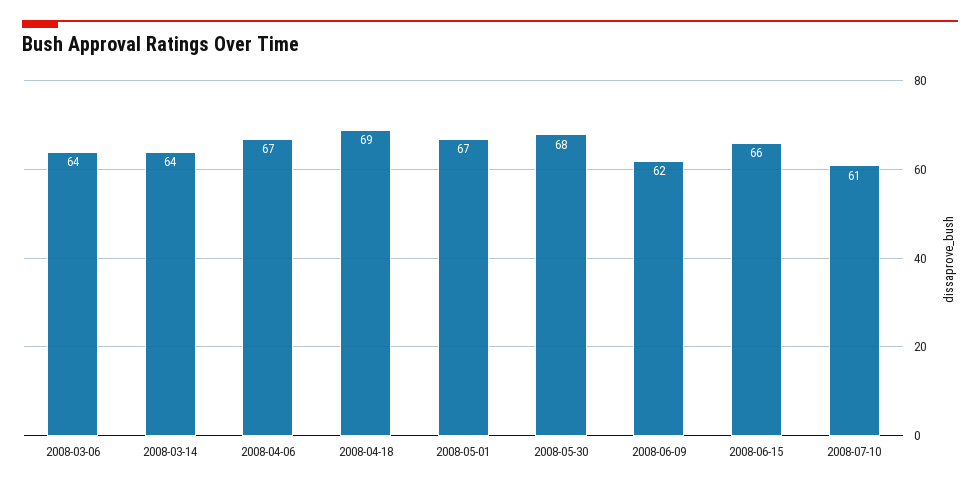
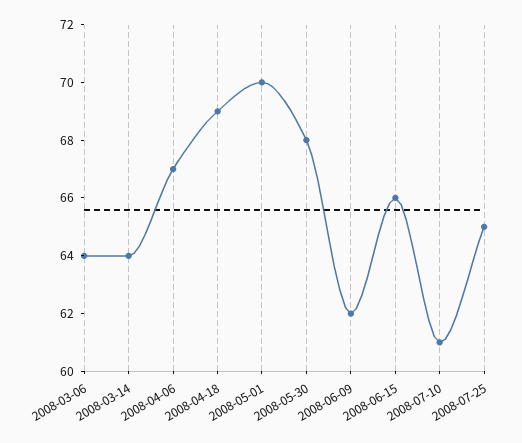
2008-05-01: 67 -> 70
2008-07-25: none -> 65

